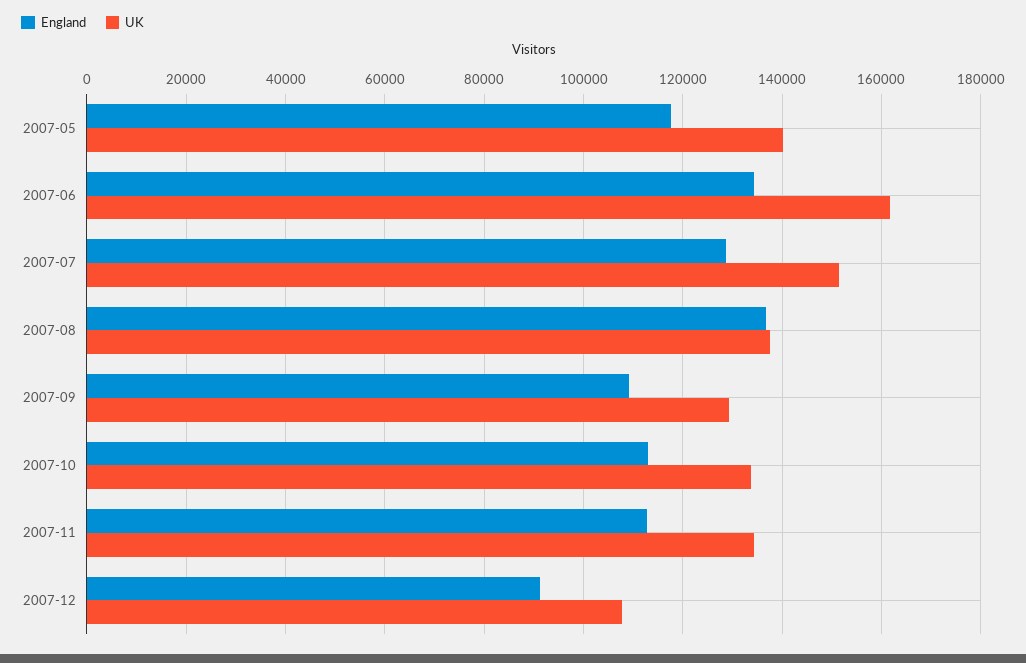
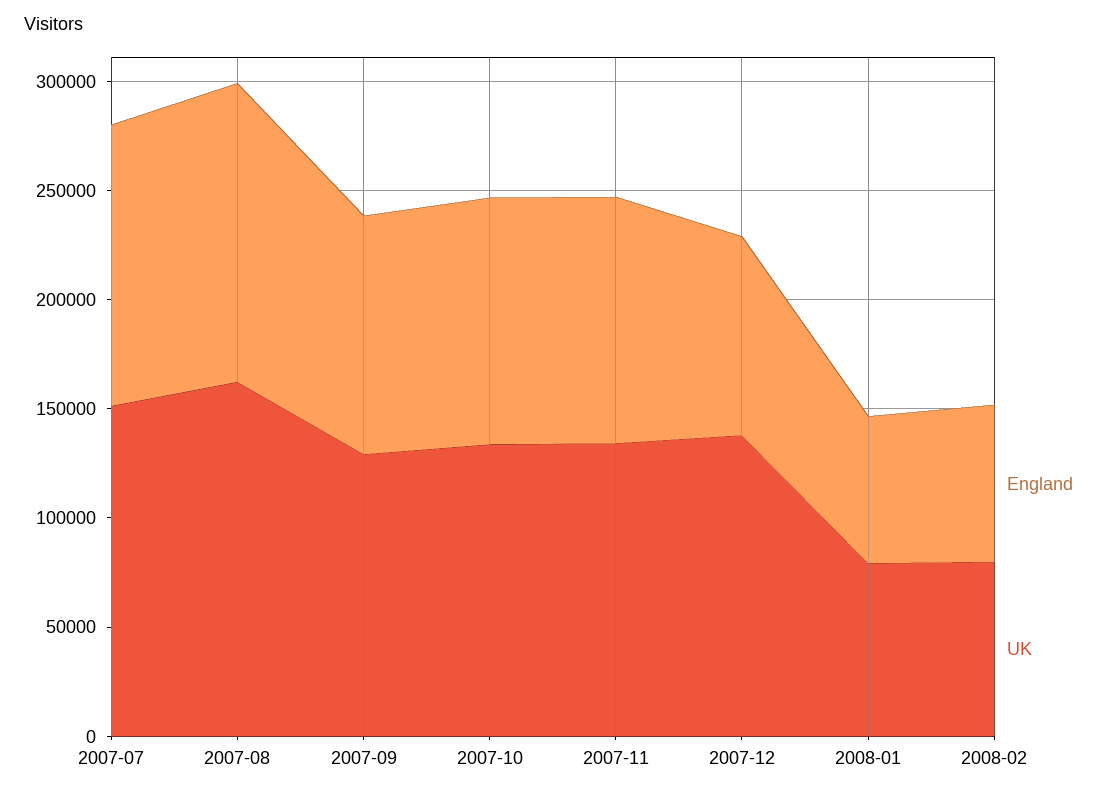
England, 2007-05: 118000 -> none
UK, 2007-05: 140000 -> none
England, 2007-06: 134000 -> none
UK, 2007-06: 162000 -> none
UK, 2007-08: 138000 -> 160000
UK, 2007-12: 108000 -> 140000
England, 2008-01: none -> 70000
UK, 2008-01: none -> 80000
England, 2008-02: none -> 70000
UK, 2008-02: none -> 80000

